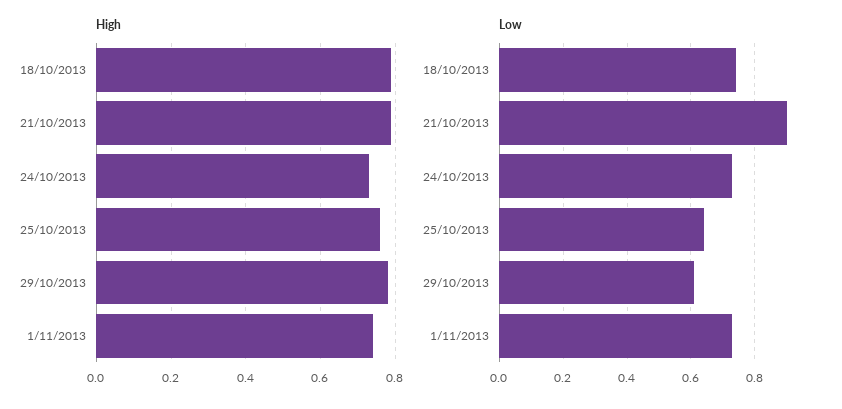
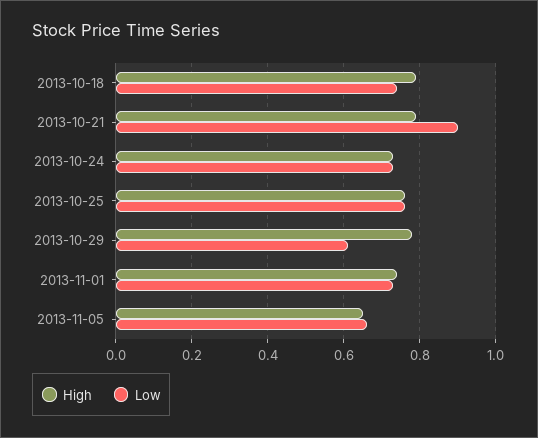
Low, 25/10/2013: 0.65 -> 0.75
High, 2013-11-05: none -> 0.65
Low, 2013-11-05: none -> 0.65

